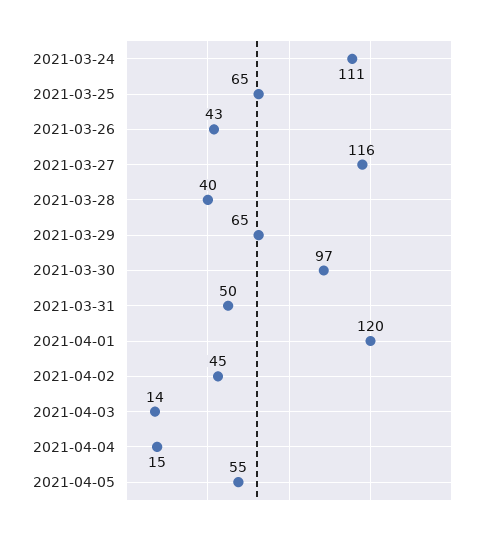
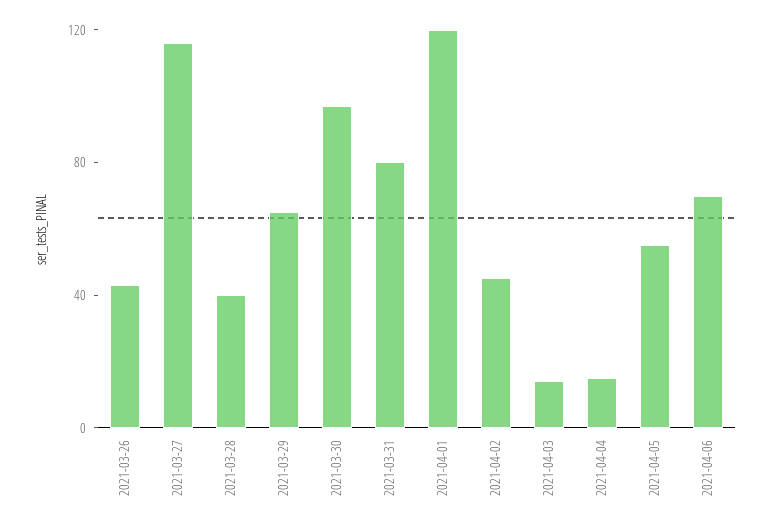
2021-03-24: 111 -> none
2021-03-25: 65 -> none
2021-03-31: 50 -> 80
2021-04-06: none -> 70

